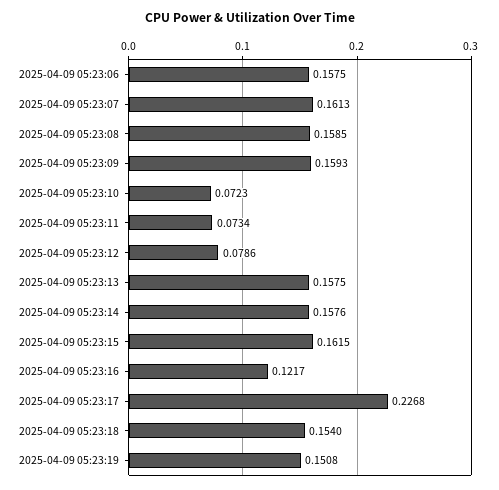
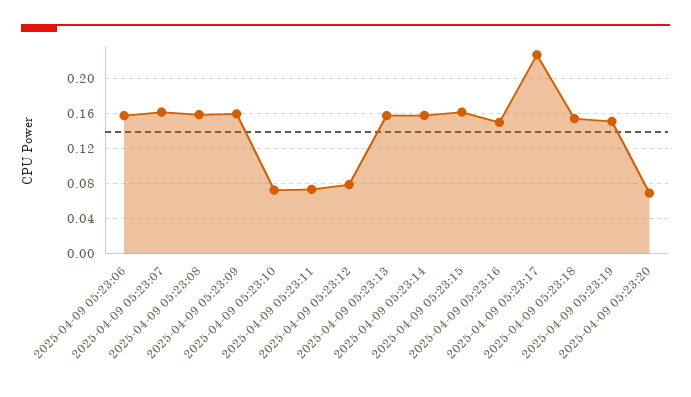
2025-04-09 05:23:16: 0.1217 -> 0.15
2025-04-09 05:23:20: none -> 0.07

